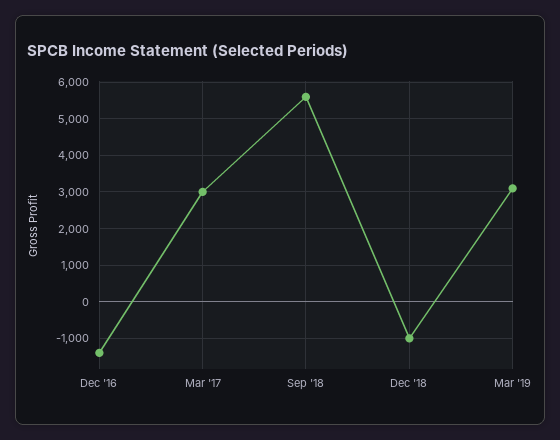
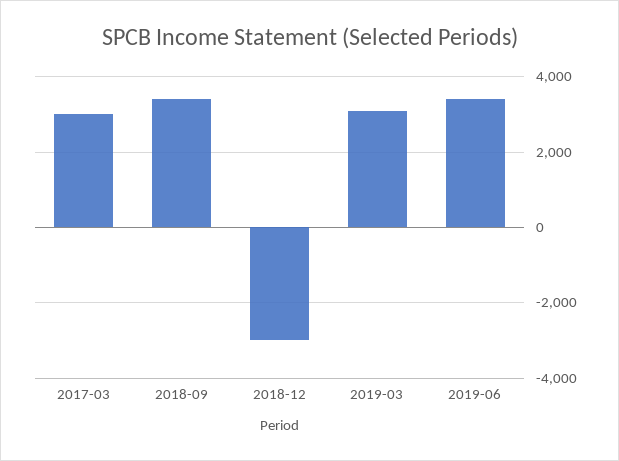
Dec '16: -1400 -> none
Sep '18: 5600 -> 3400
Dec '18: -1000 -> -3000
2019-06: none -> 3400

